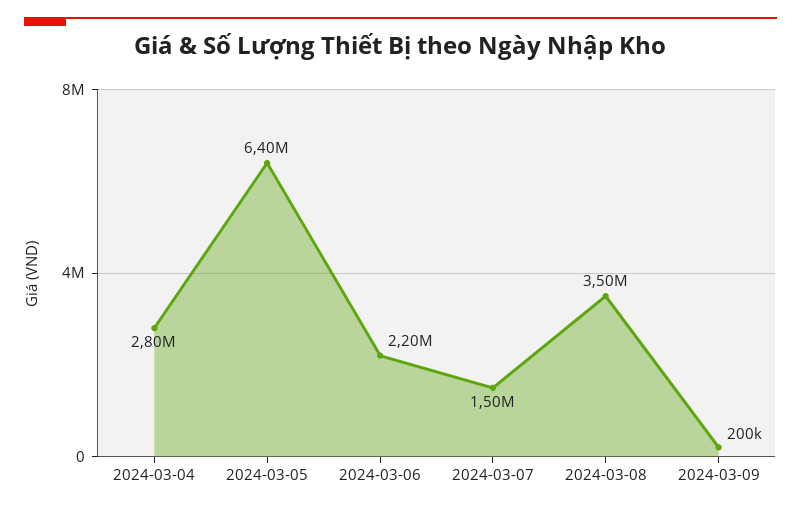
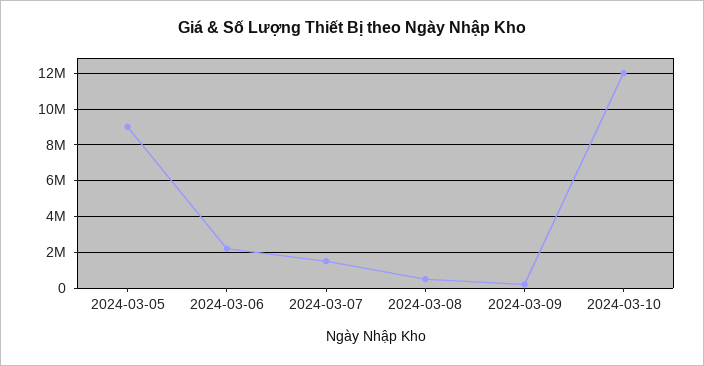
2024-03-04: 2800000 -> none
2024-03-05: 6400000 -> 9000000
2024-03-08: 3500000 -> 500000
2024-03-10: none -> 12000000

